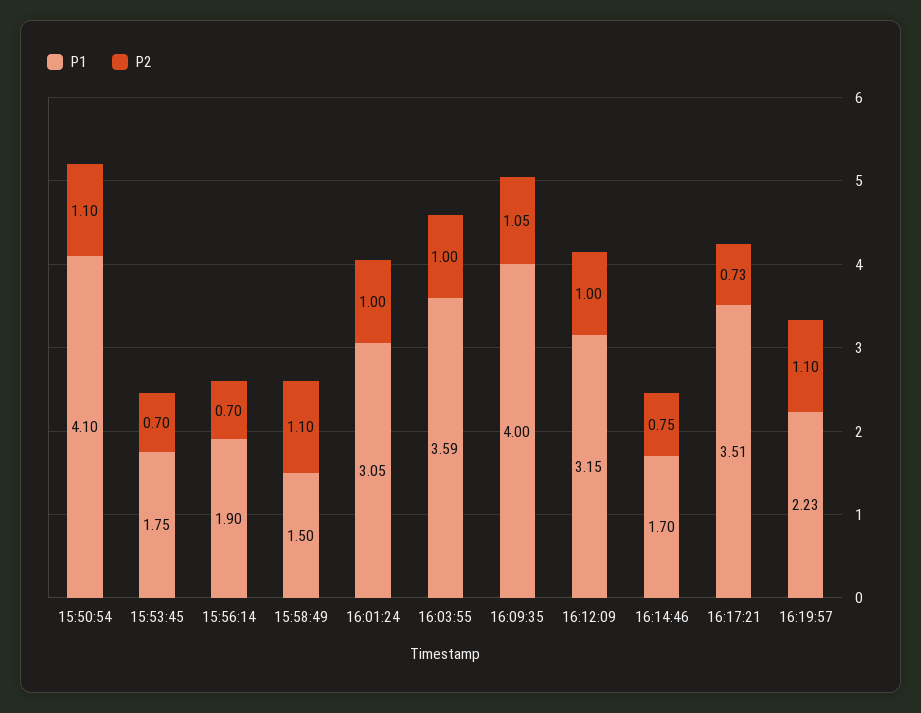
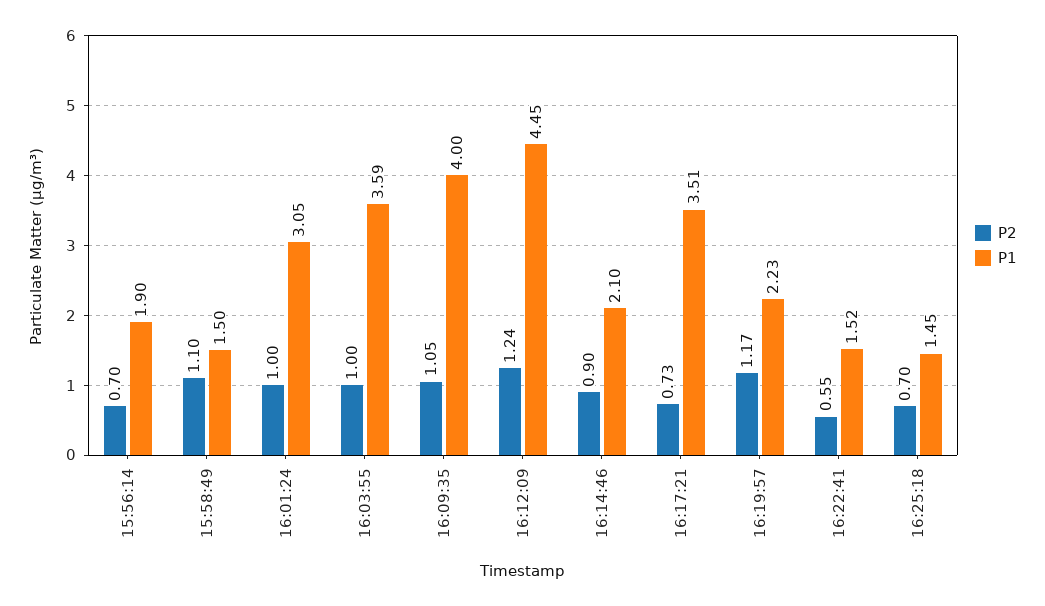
P1, 15:50:54: 4.1 -> none
P2, 15:50:54: 1.1 -> none
P1, 15:53:45: 1.75 -> none
P2, 15:53:45: 0.7 -> none
P1, 16:12:09: 3.15 -> 4.45
P2, 16:12:09: 1 -> 1.24
P1, 16:14:46: 1.7 -> 2.1
P2, 16:14:46: 0.75 -> 0.9
P2, 16:19:57: 1.1 -> 1.17
P2, 16:22:41: none -> 0.55
P1, 16:22:41: none -> 1.52
P2, 16:25:18: none -> 0.7
P1, 16:25:18: none -> 1.45

